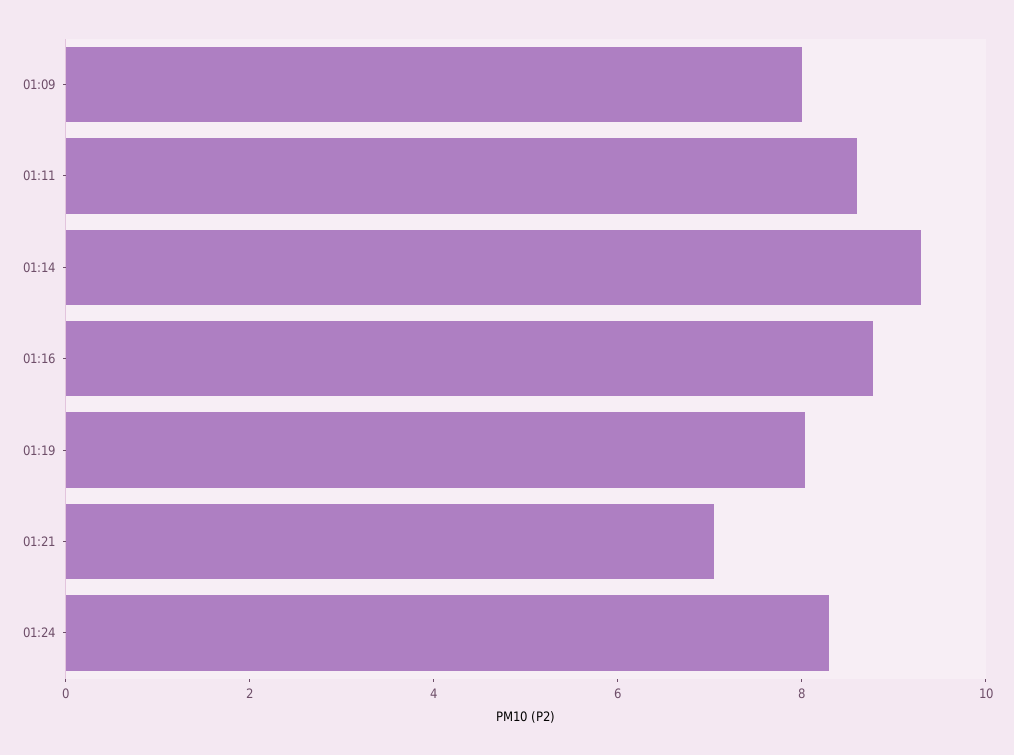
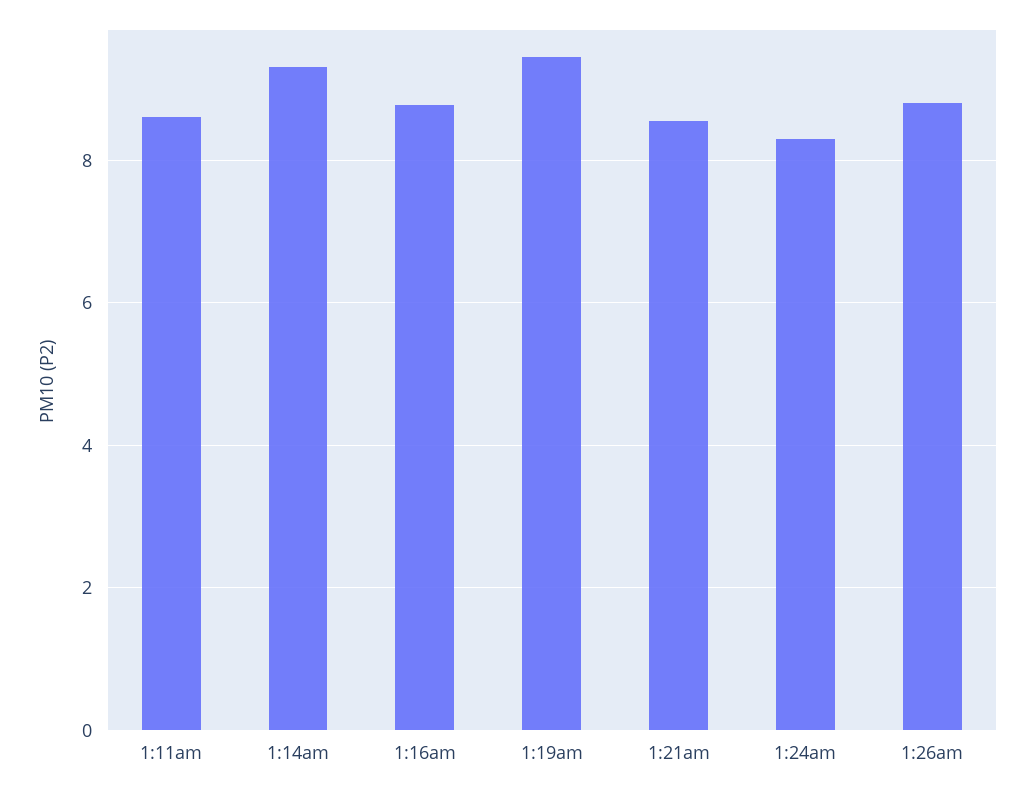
01:09: 8 -> none
01:19: 8 -> 9.4
01:21: 7 -> 8.6
1:26am: none -> 8.8

